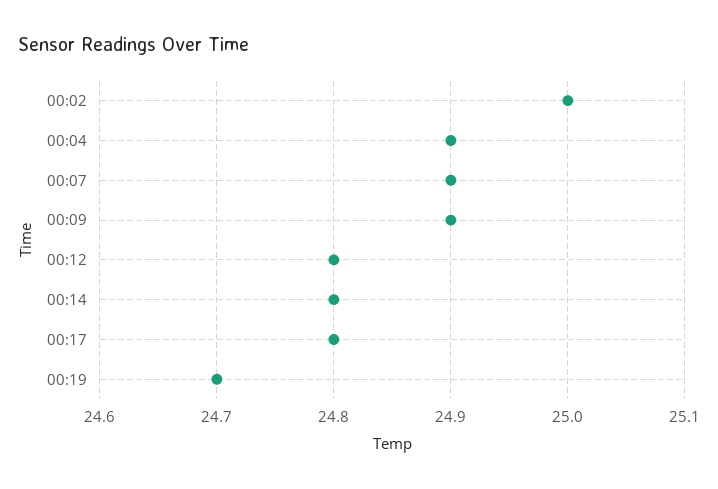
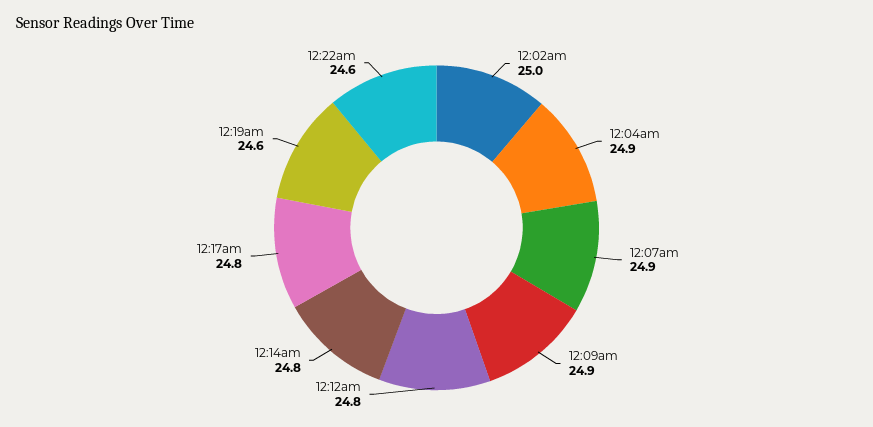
00:19: 24.7 -> 24.6
12:22am: none -> 24.6

